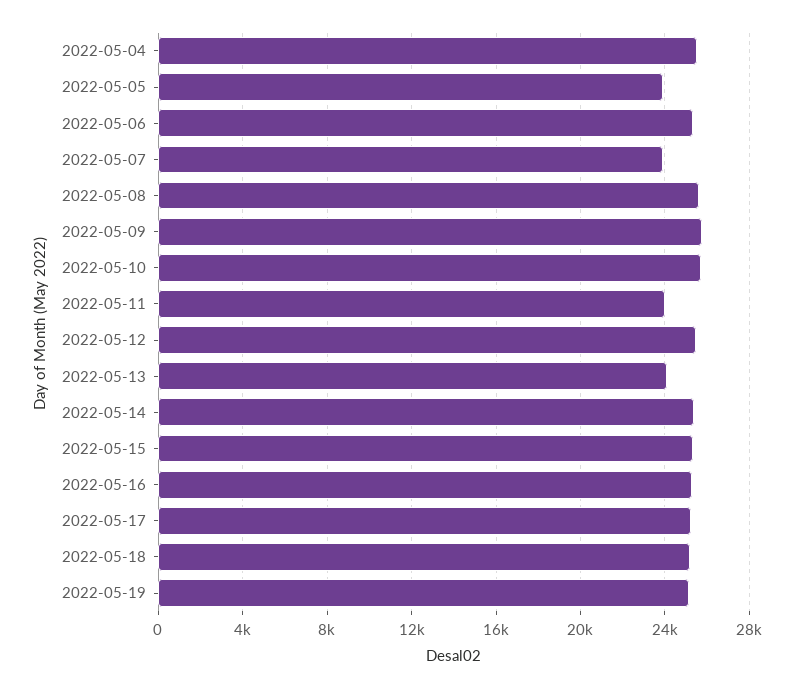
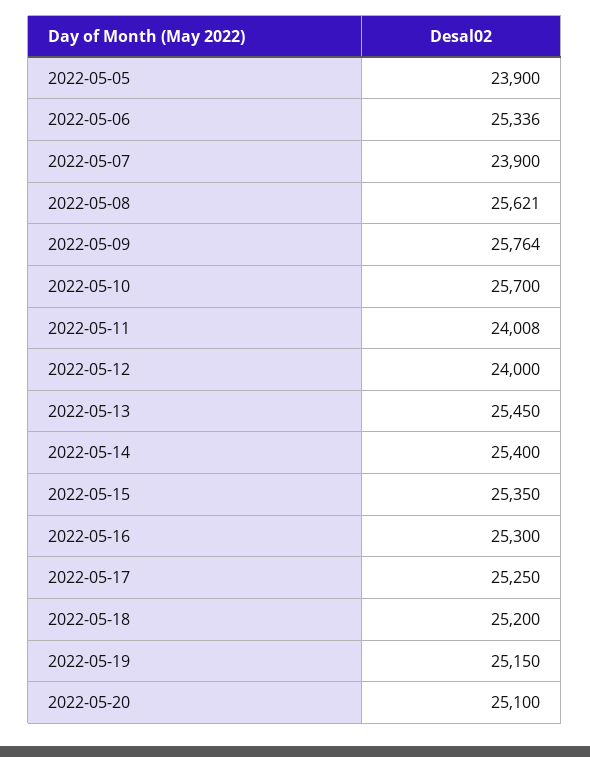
2022-05-04: 25500 -> none
2022-05-12: 25500 -> 24000
2022-05-13: 24000 -> 25450
2022-05-20: none -> 25100

